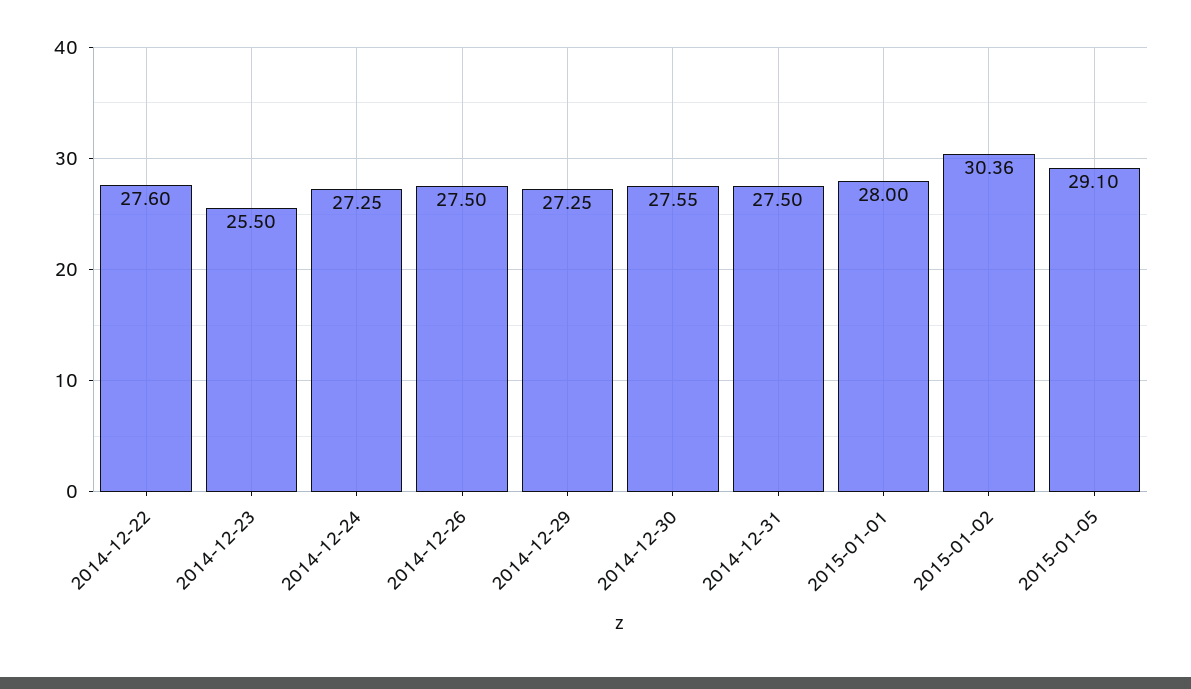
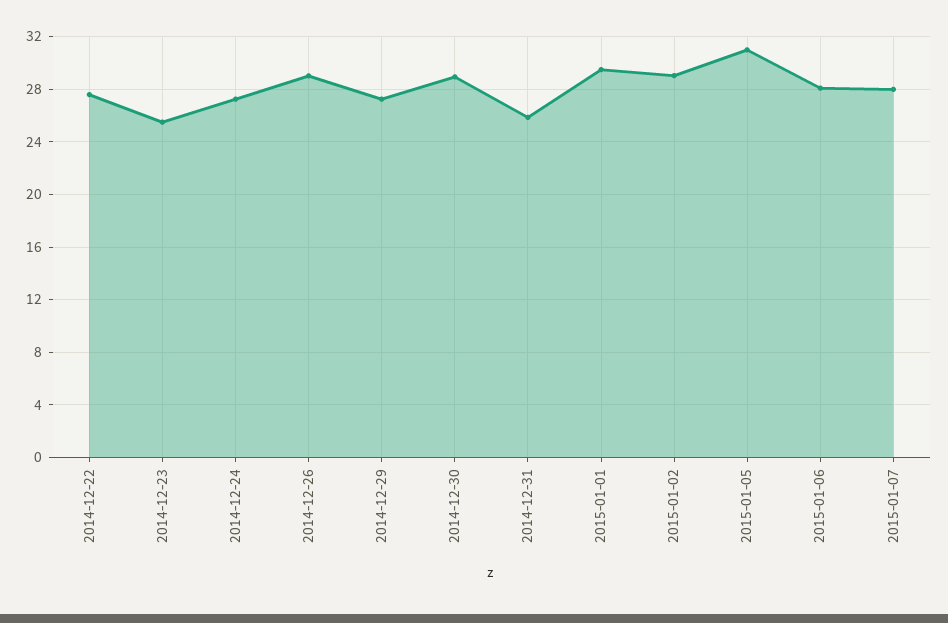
2014-12-26: 27.5 -> 29
2014-12-30: 27.55 -> 29
2014-12-31: 27.5 -> 26
2015-01-01: 28 -> 29.5
2015-01-02: 30.36 -> 29
2015-01-05: 29.1 -> 31
2015-01-06: none -> 28
2015-01-07: none -> 28

